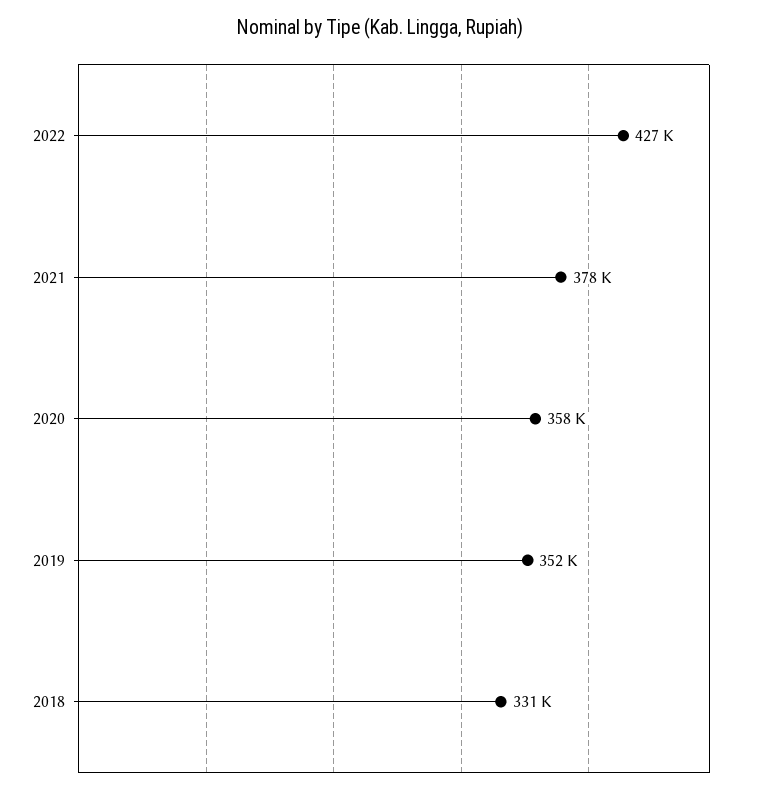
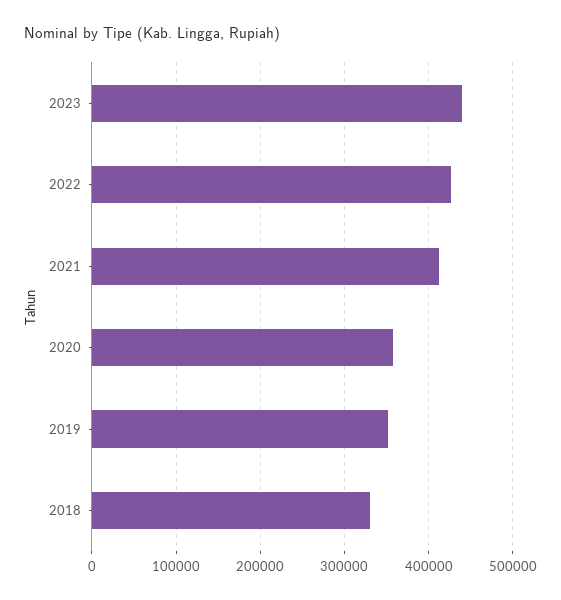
2021: 378000 -> 410000
2023: none -> 440000

